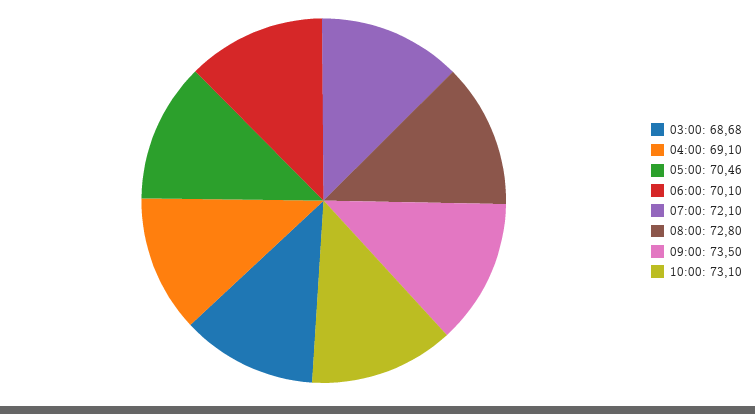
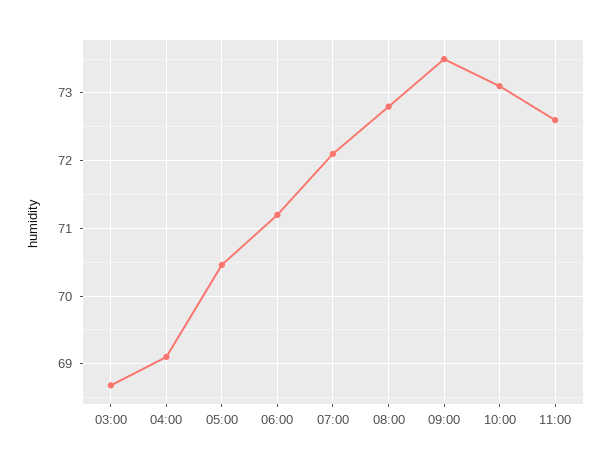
06:00: 70.1 -> 71.2
11:00: none -> 72.6

